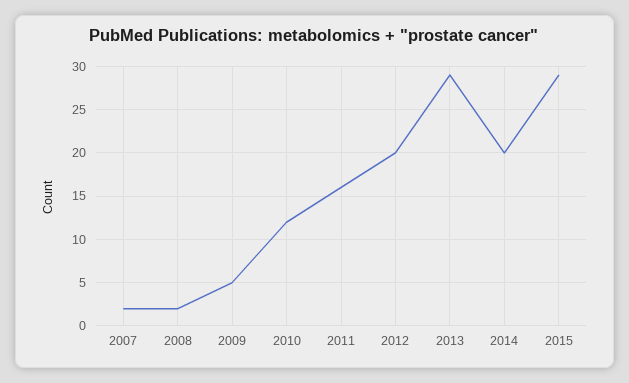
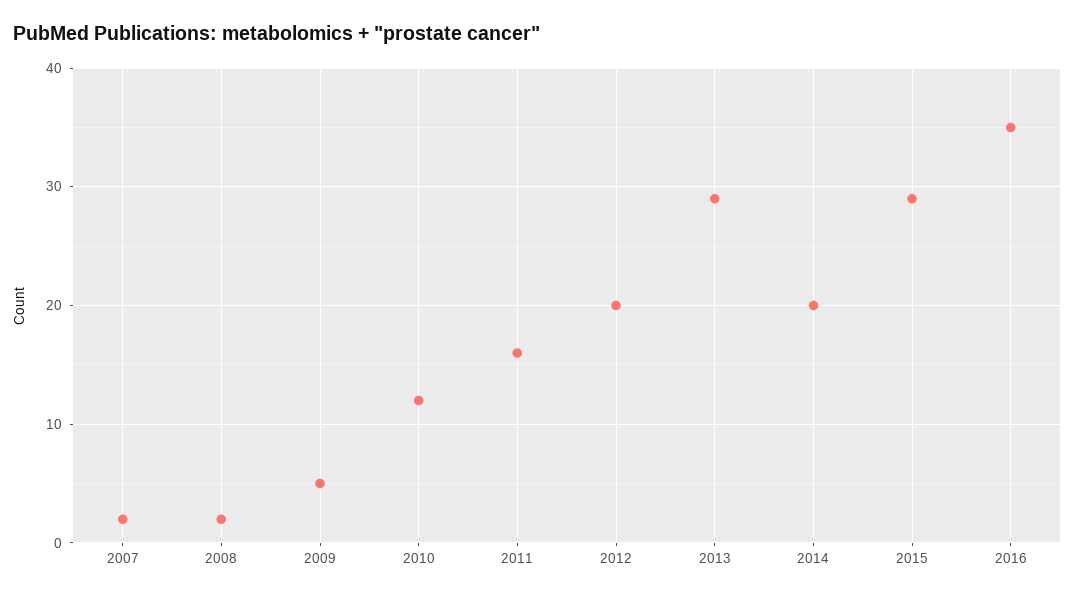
2016: none -> 35

